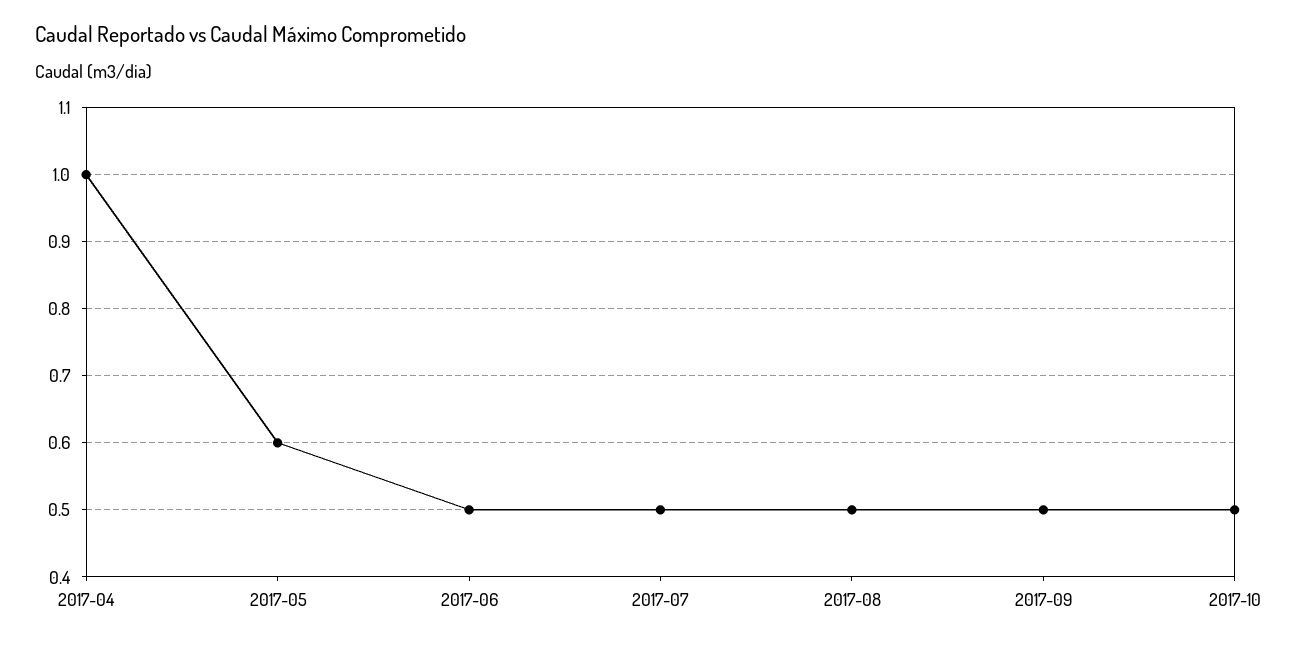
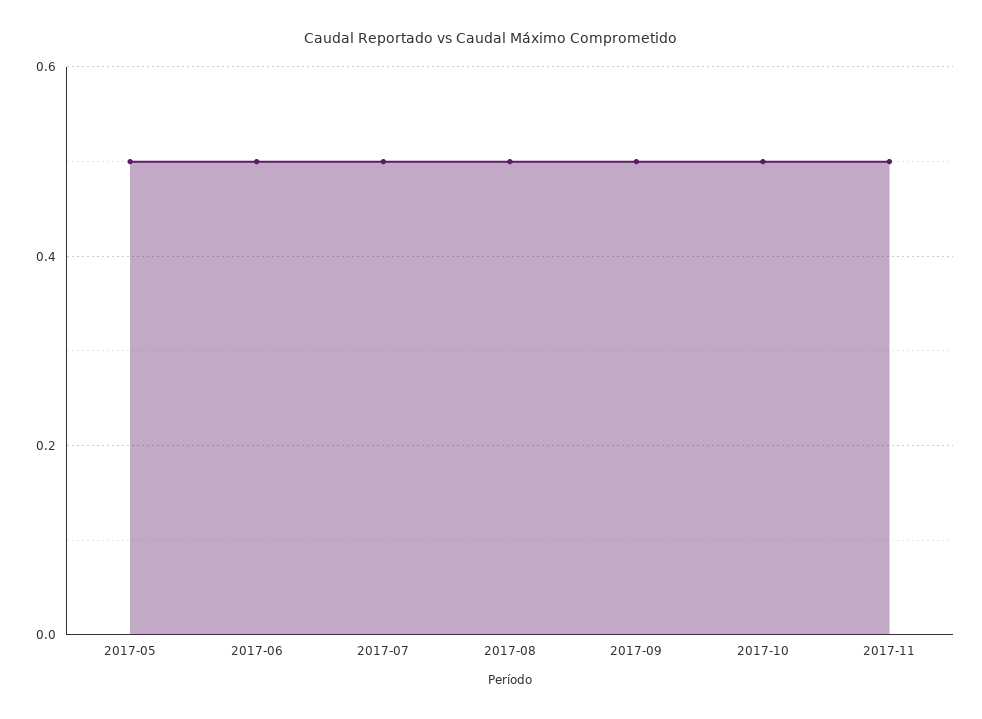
2017-04: 1 -> none
2017-05: 0.6 -> 0.5
2017-11: none -> 0.5

